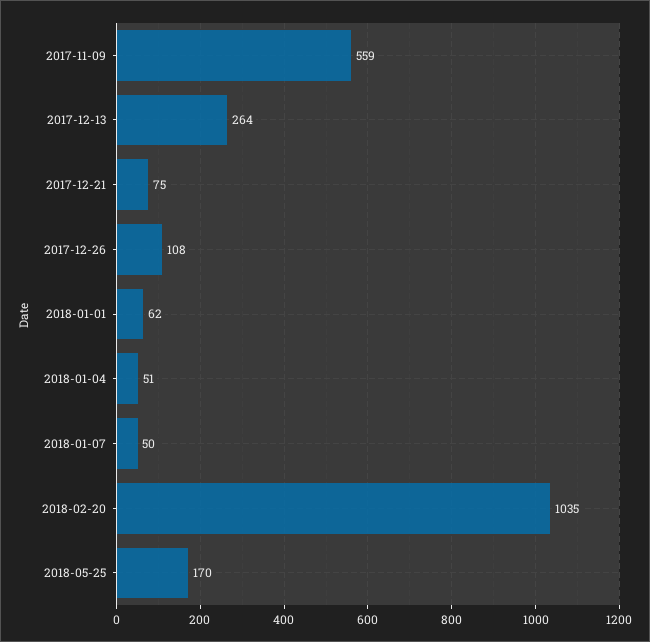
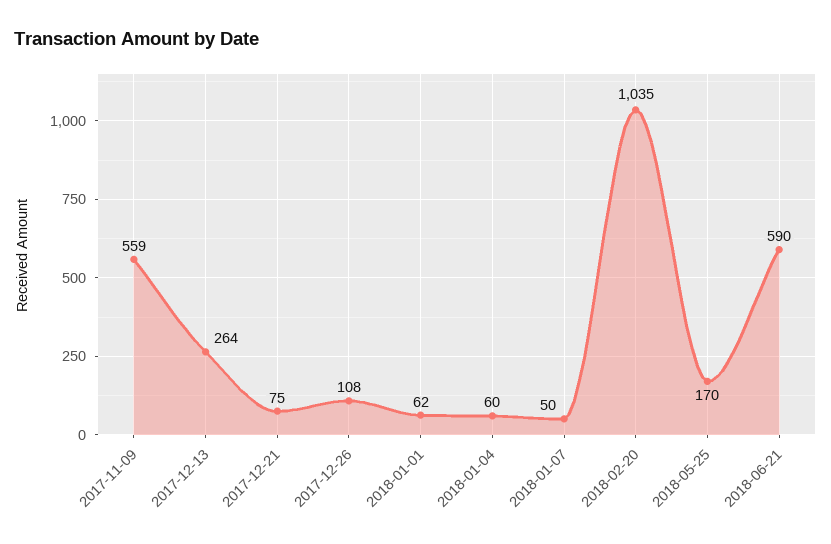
2018-01-04: 51 -> 60
2018-06-21: none -> 590

